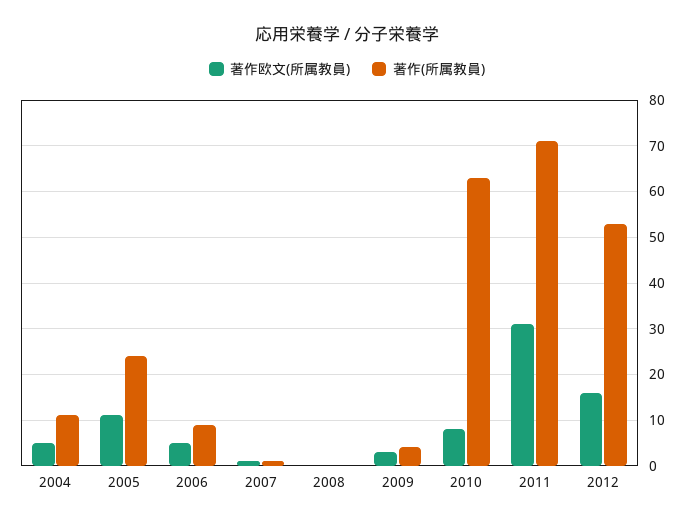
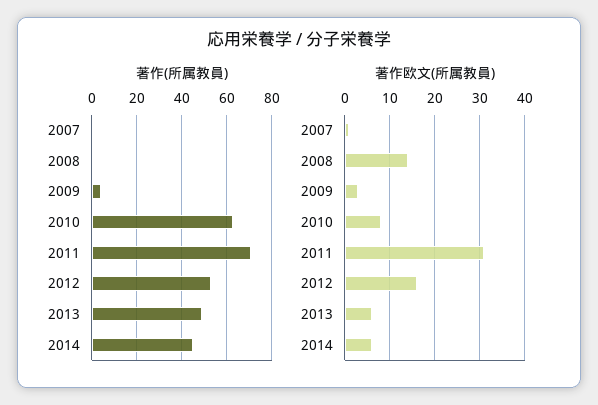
著作欧文(所属教員), 2004: 5 -> none
著作(所属教員), 2004: 10 -> none
著作欧文(所属教員), 2005: 10 -> none
著作(所属教員), 2005: 25 -> none
著作欧文(所属教員), 2006: 5 -> none
著作(所属教員), 2006: 10 -> none
著作欧文(所属教員), 2008: 0 -> 15
著作(所属教員), 2013: none -> 50
著作(所属教員), 2014: none -> 45
著作欧文(所属教員), 2013: none -> 5
著作欧文(所属教員), 2014: none -> 5

